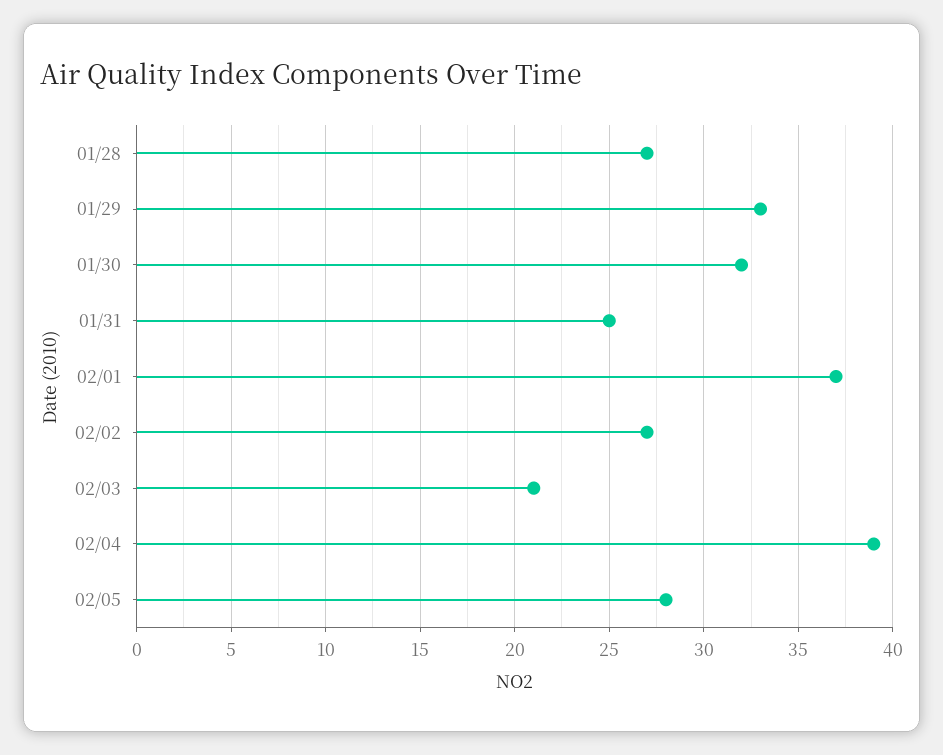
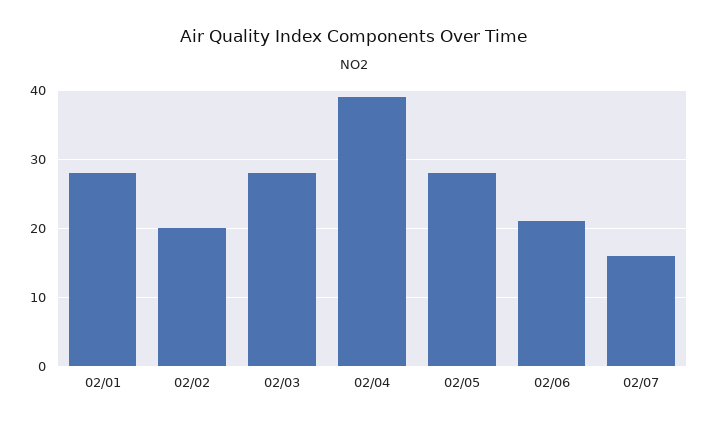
01/28: 27 -> none
01/29: 33 -> none
01/30: 32 -> none
01/31: 25 -> none
02/01: 37 -> 28
02/02: 27 -> 20
02/03: 21 -> 28
02/06: none -> 21
02/07: none -> 16

